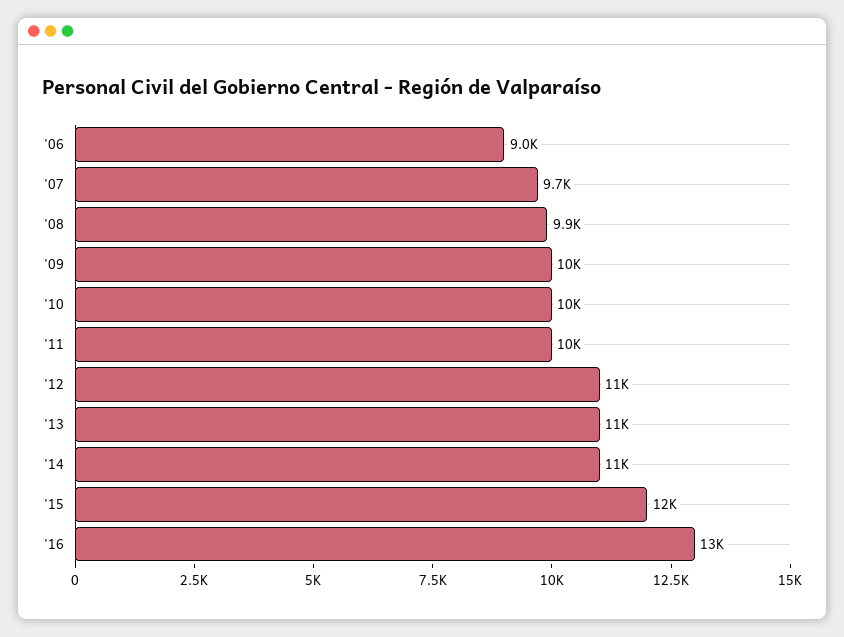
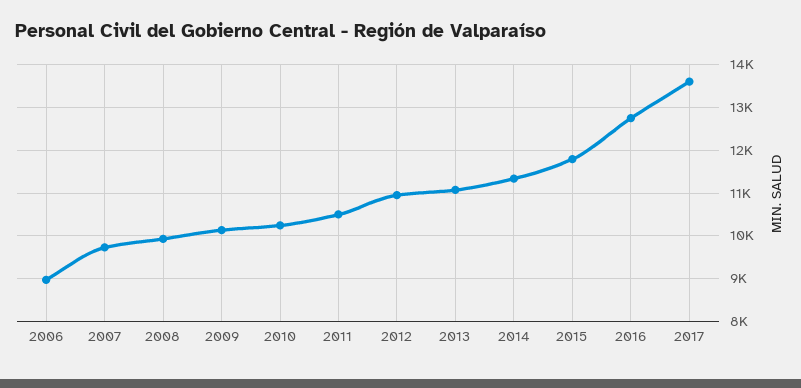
2017: none -> 13600

